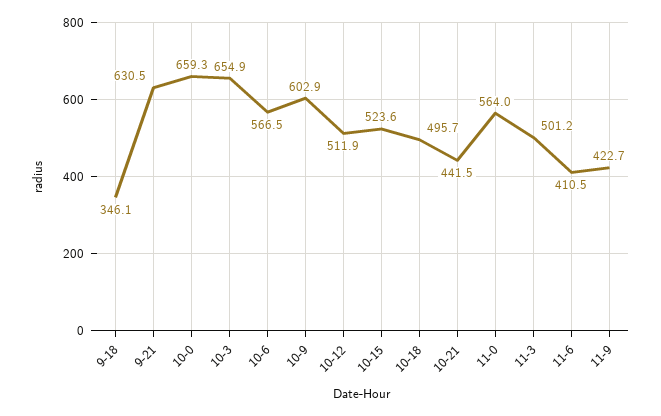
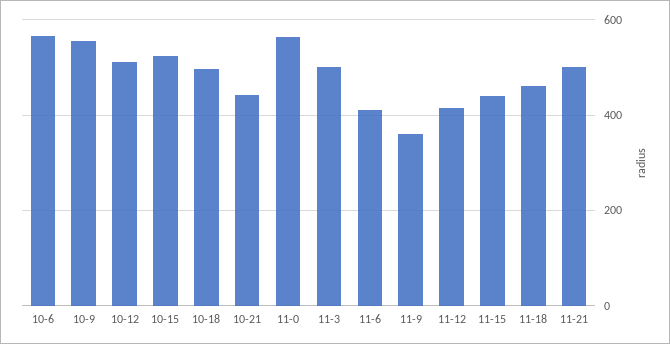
9-18: 346.1 -> none
9-21: 630.5 -> none
10-0: 659.3 -> none
10-3: 654.9 -> none
10-9: 602.9 -> 560
11-9: 422.7 -> 360
11-12: none -> 420
11-15: none -> 440
11-18: none -> 460
11-21: none -> 500

